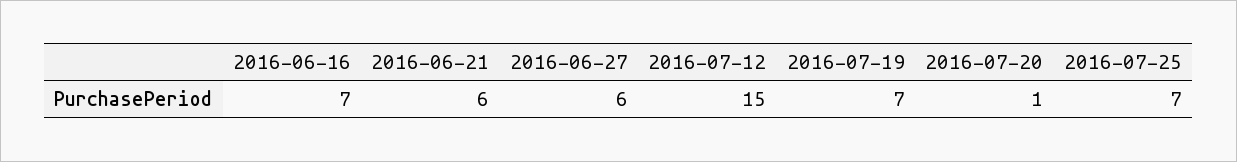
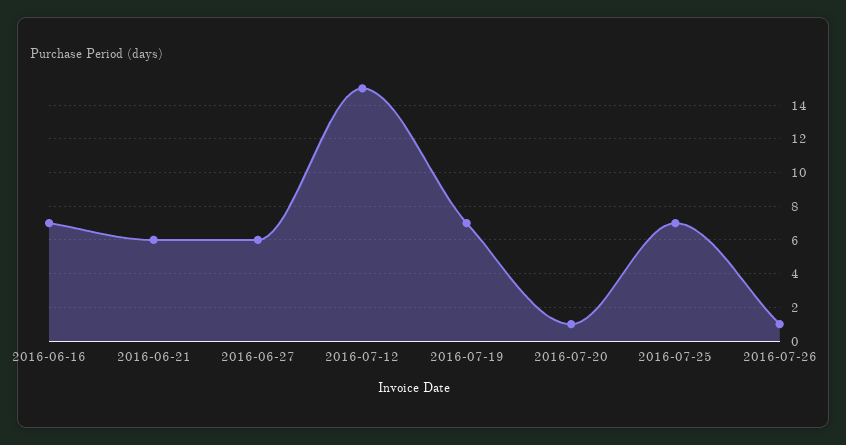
2016-07-26: none -> 1

